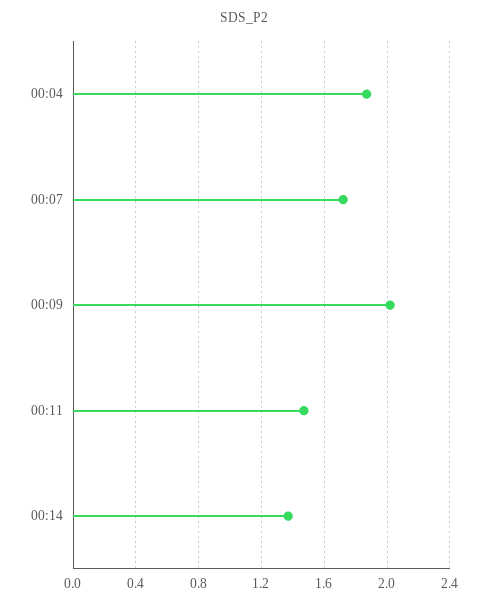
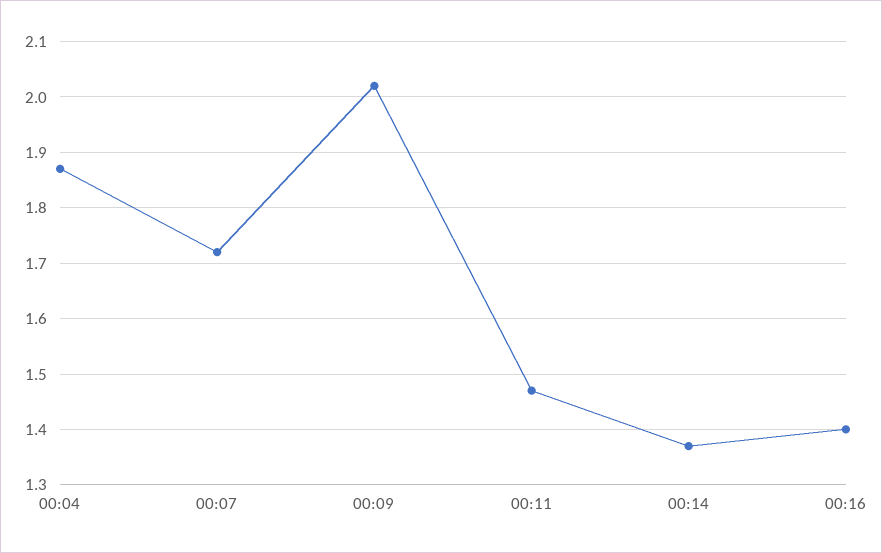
00:16: none -> 1.4

